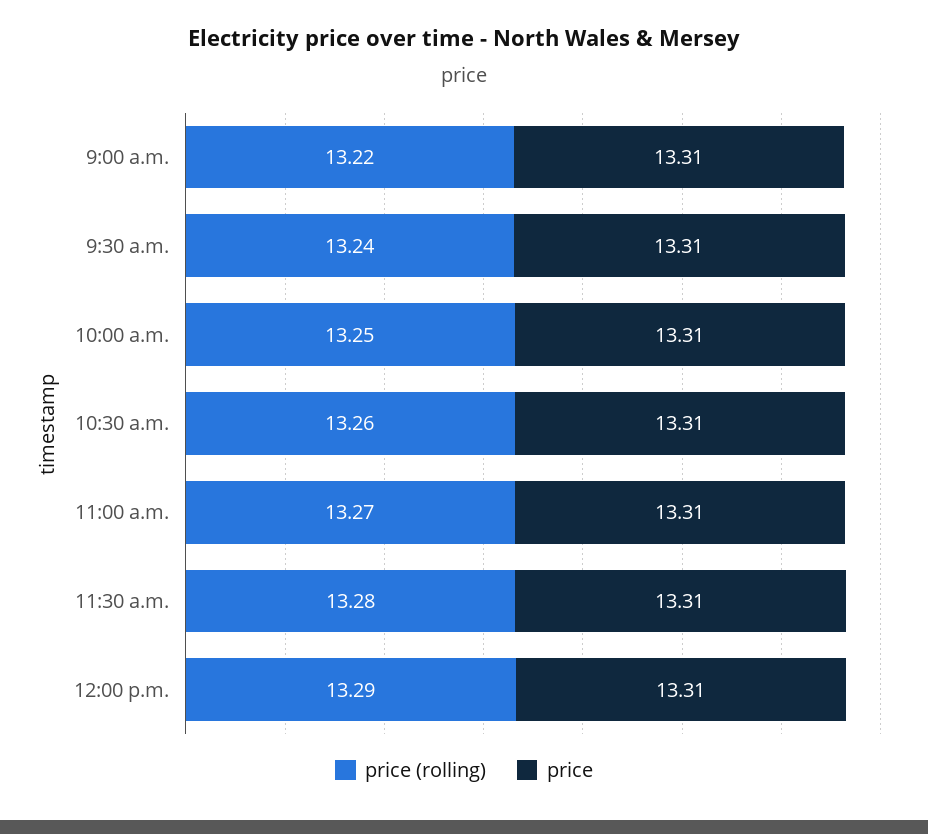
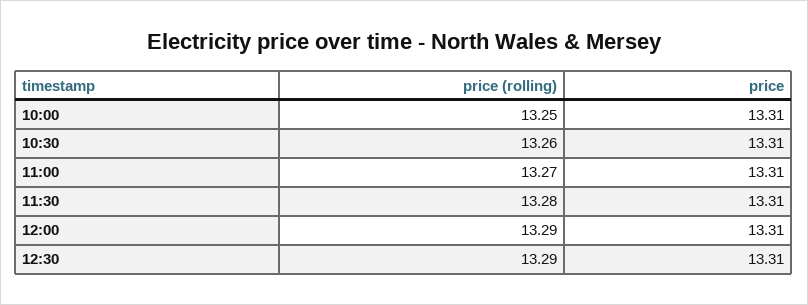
price (rolling), 9:00 a.m.: 13.22 -> none
price, 9:00 a.m.: 13.31 -> none
price (rolling), 9:30 a.m.: 13.24 -> none
price, 9:30 a.m.: 13.31 -> none
price (rolling), 12:30: none -> 13.29
price, 12:30: none -> 13.31

